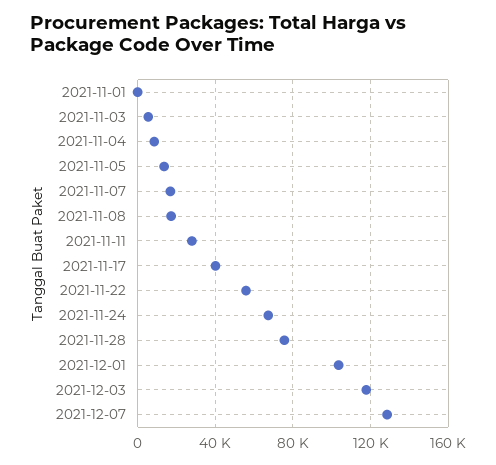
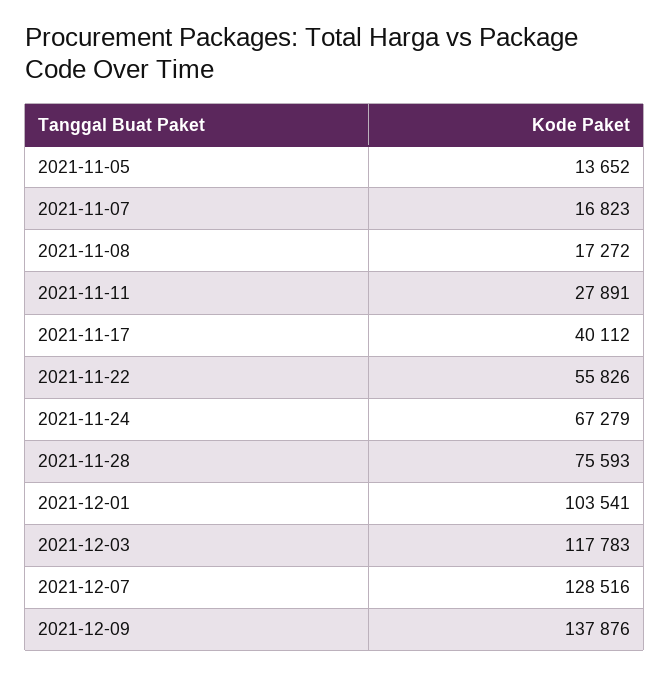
2021-11-01: 0 -> none
2021-11-03: 5000 -> none
2021-11-04: 10000 -> none
2021-12-09: none -> 137876

